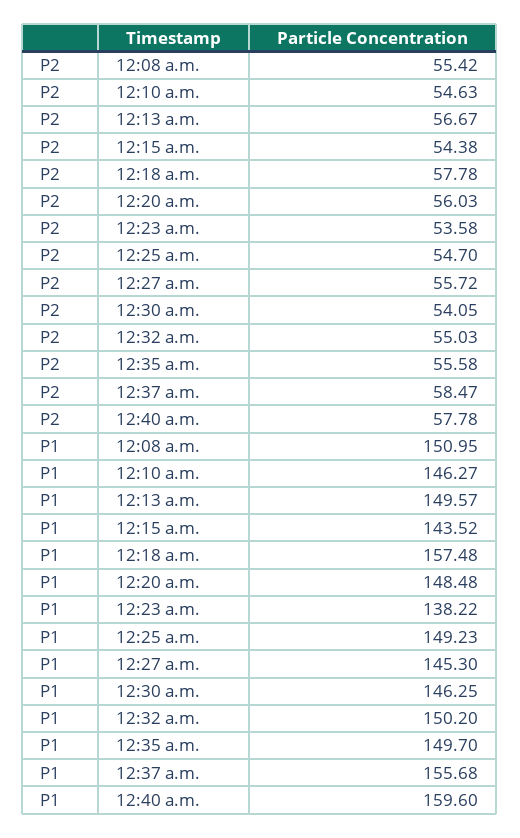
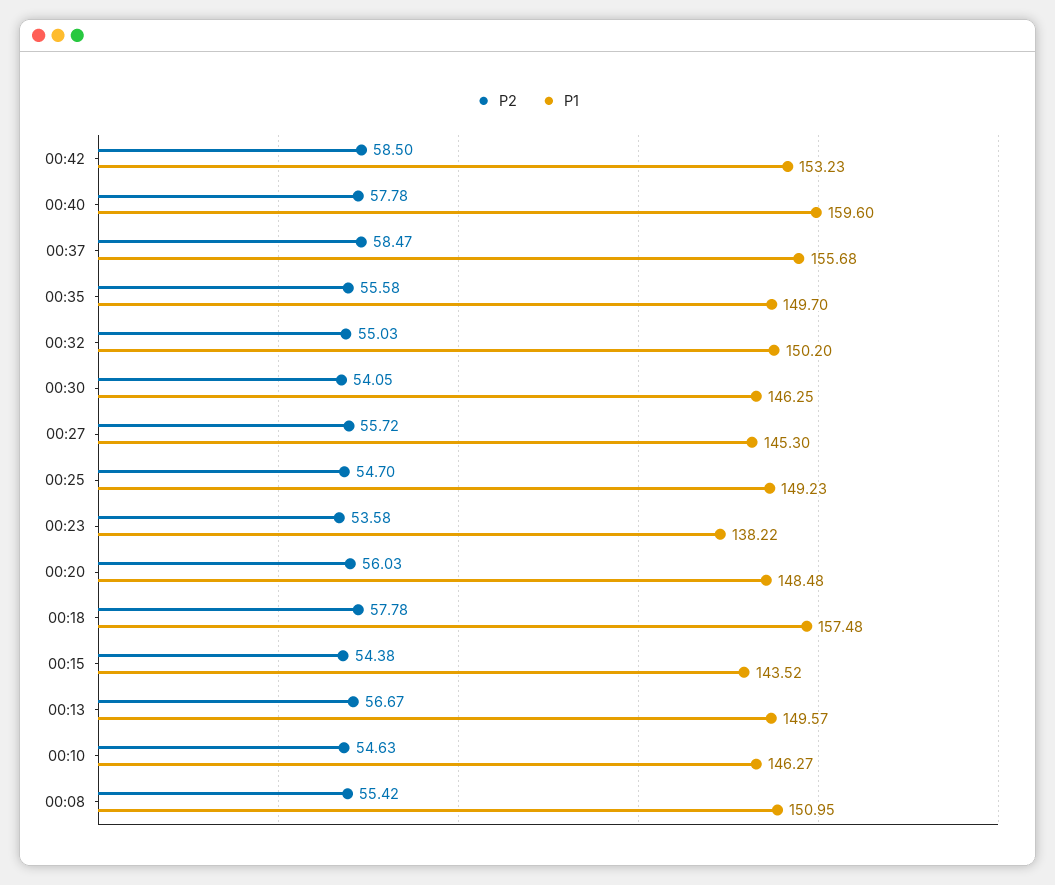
P2, 00:42: none -> 58.5
P1, 00:42: none -> 153.23

